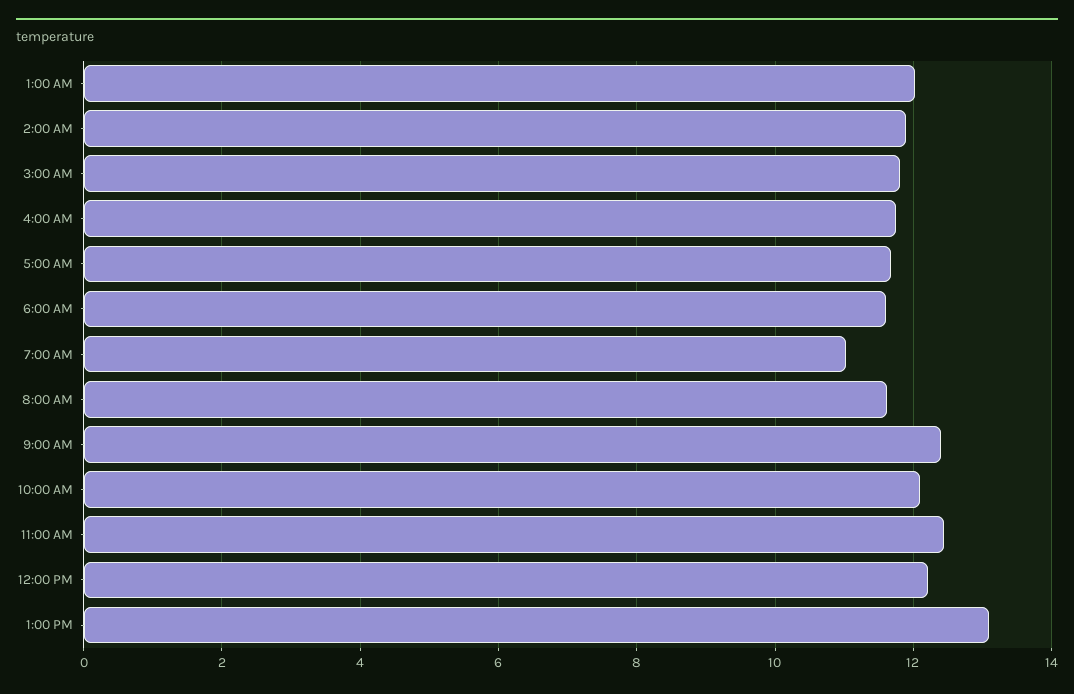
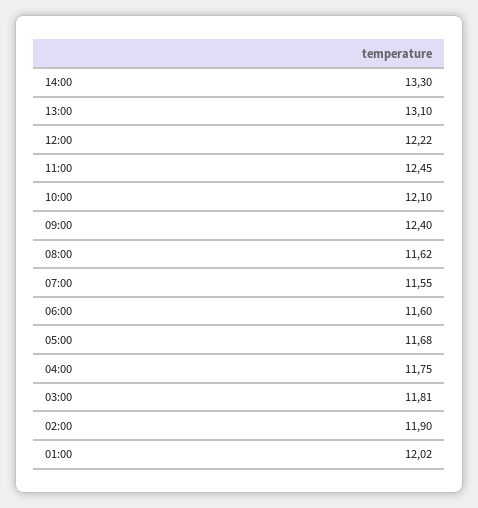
7:00 AM: 11 -> 11.55
14:00: none -> 13.3

